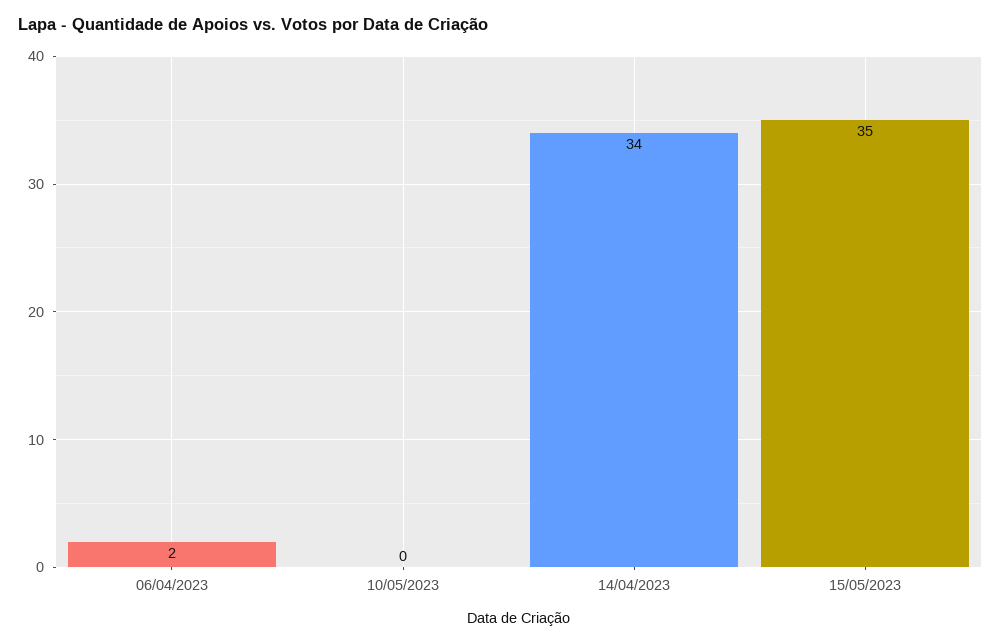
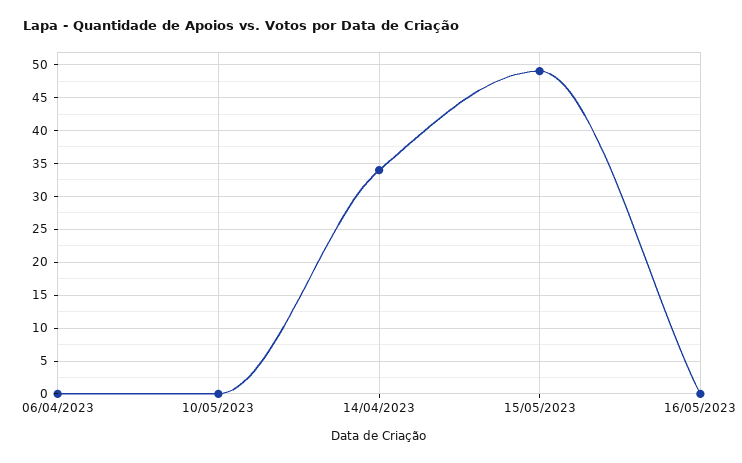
06/04/2023: 2 -> 0
15/05/2023: 35 -> 49
16/05/2023: none -> 0

